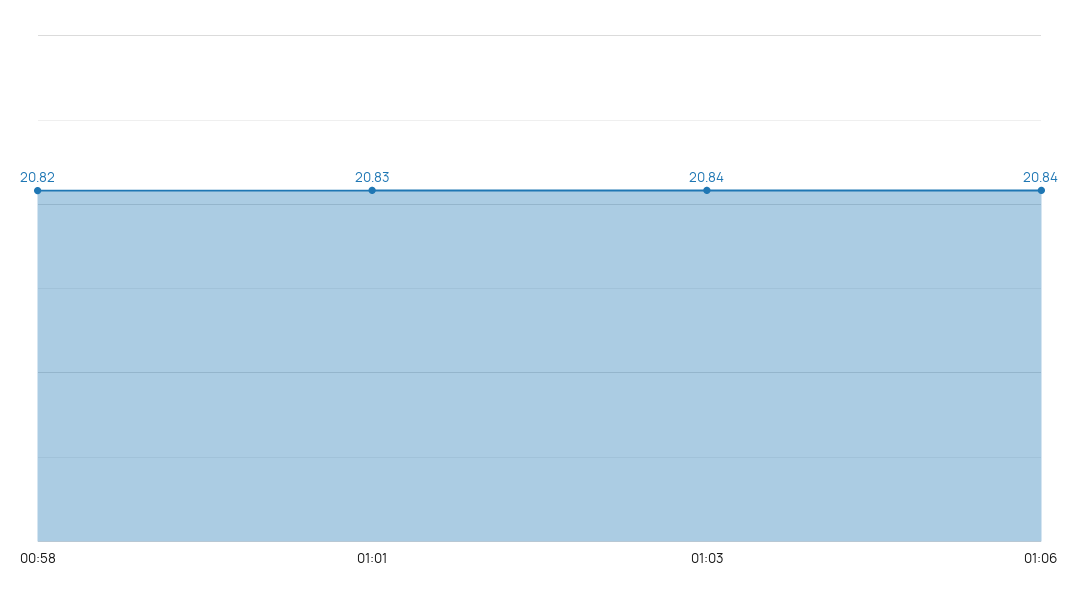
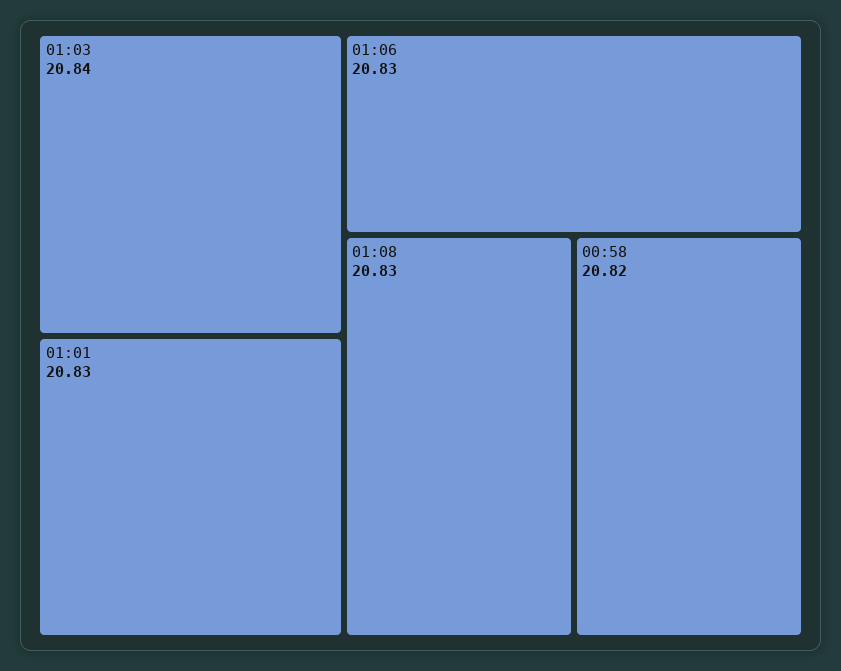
01:06: 20.84 -> 20.83
01:08: none -> 20.83

